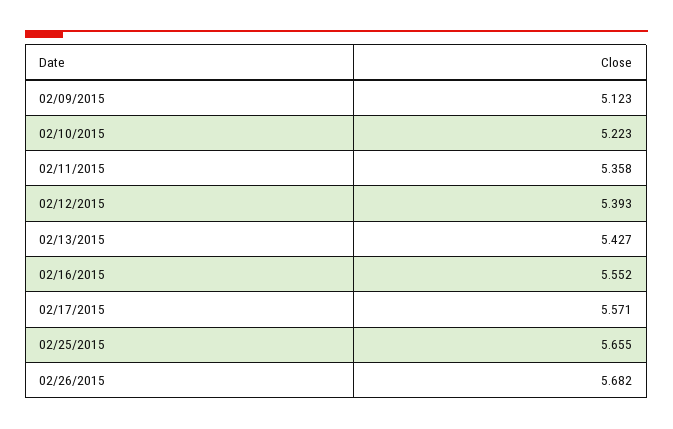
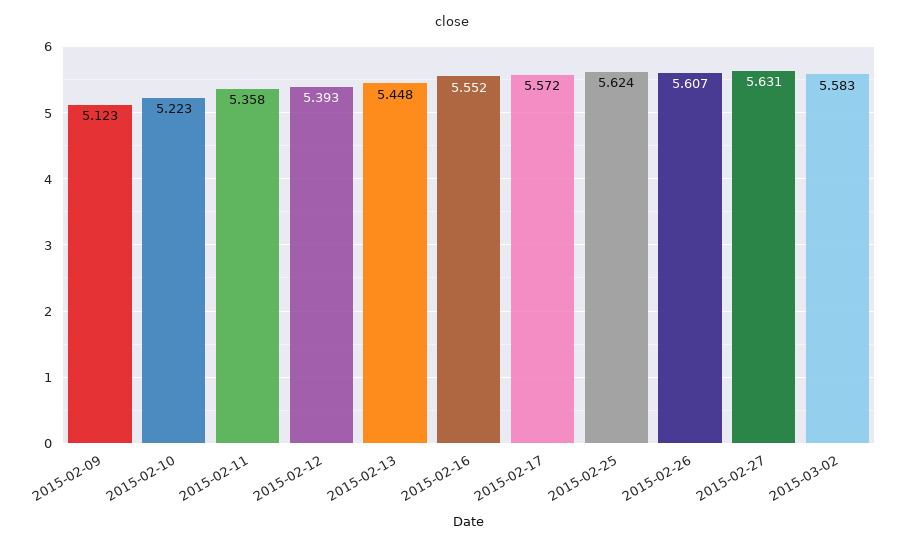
02/13/2015: 5.427 -> 5.448
02/17/2015: 5.571 -> 5.572
02/25/2015: 5.655 -> 5.624
02/26/2015: 5.682 -> 5.607
2015-02-27: none -> 5.631
2015-03-02: none -> 5.583

